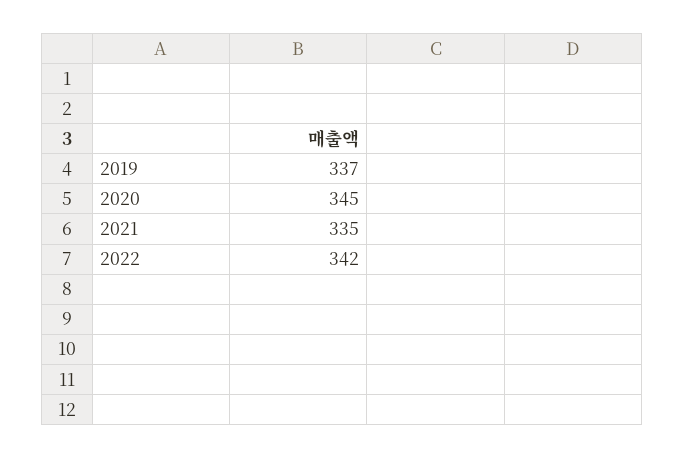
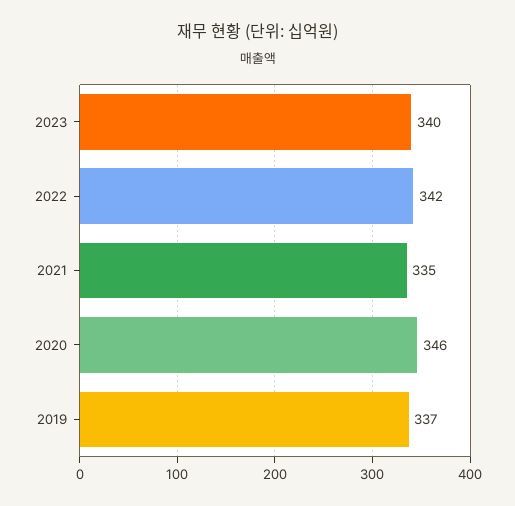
2020: 345 -> 346
2023: none -> 340

